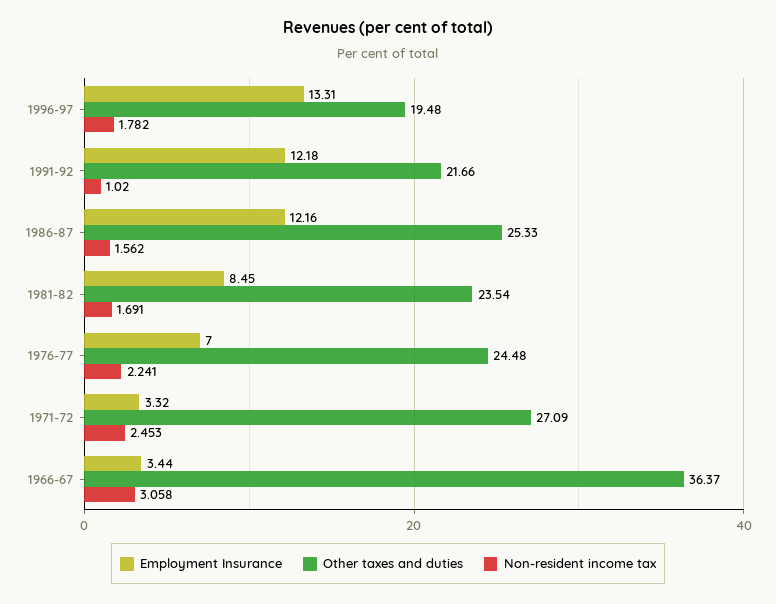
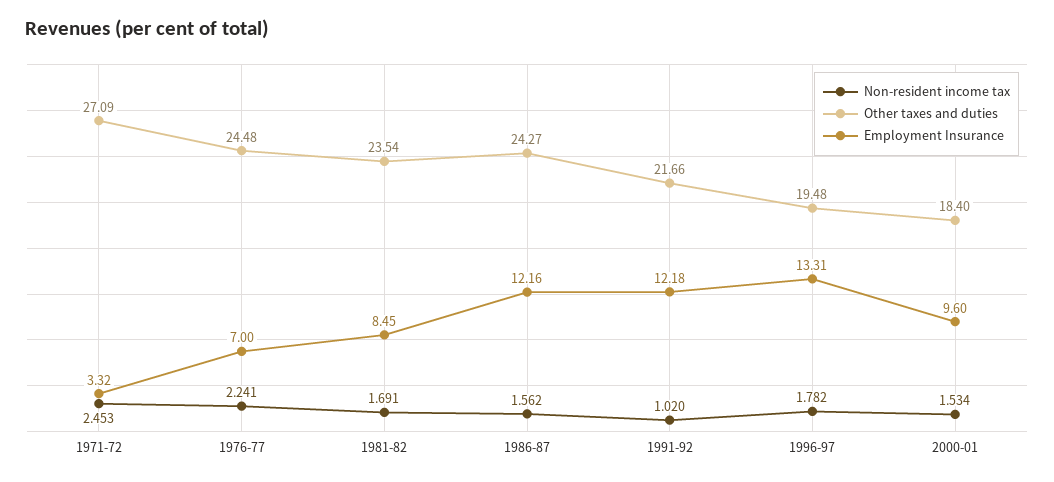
Other taxes and duties, 1986-87: 25.33 -> 24.27
Employment Insurance, 1966-67: 3.44 -> none
Other taxes and duties, 1966-67: 36.37 -> none
Non-resident income tax, 1966-67: 3.058 -> none
Non-resident income tax, 2000-01: none -> 1.534
Other taxes and duties, 2000-01: none -> 18.4
Employment Insurance, 2000-01: none -> 9.6

